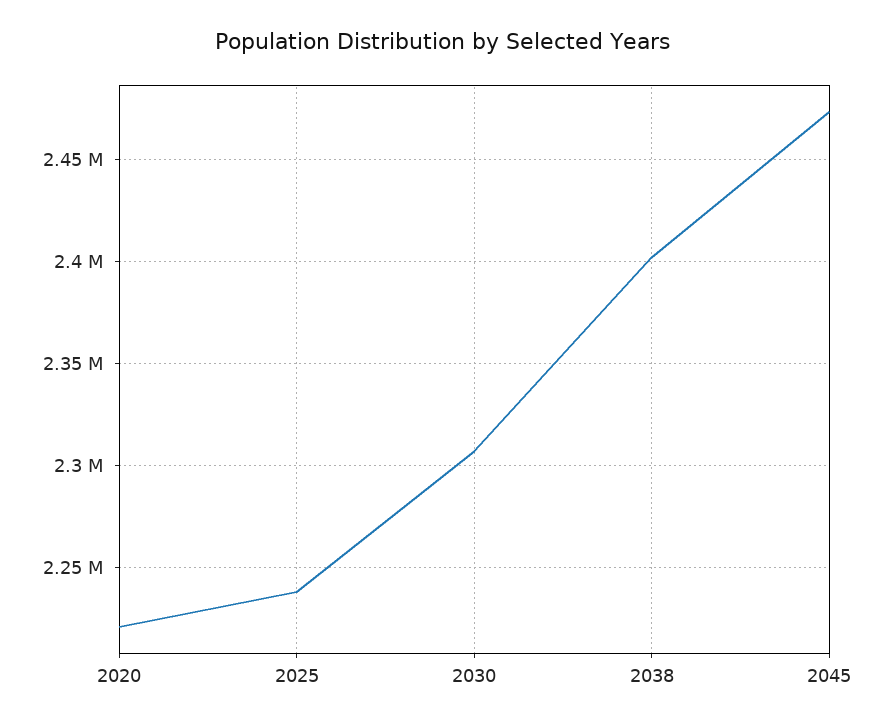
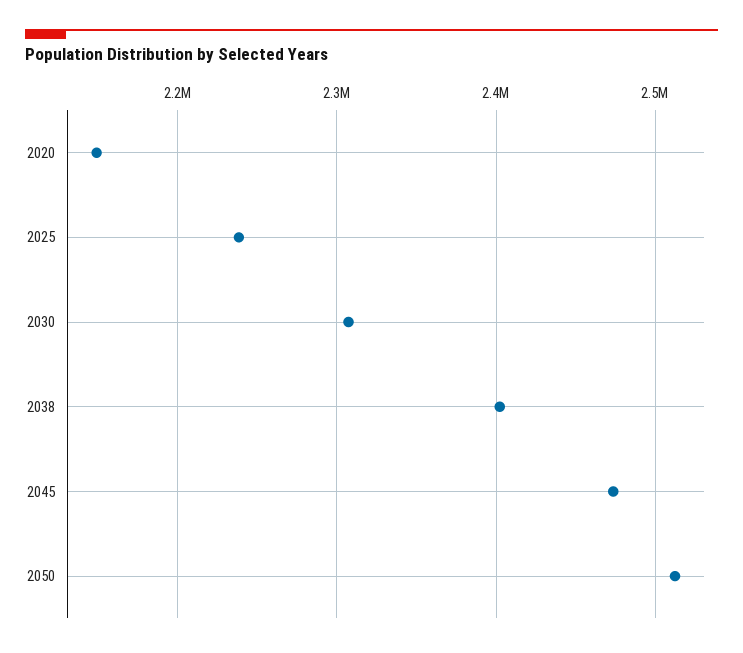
2020: 2220000 -> 2150000
2050: none -> 2510000

